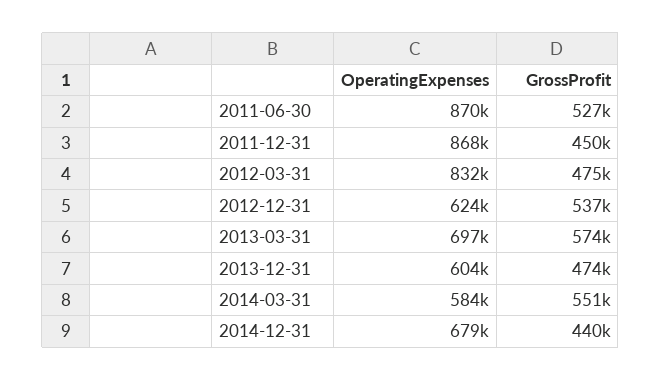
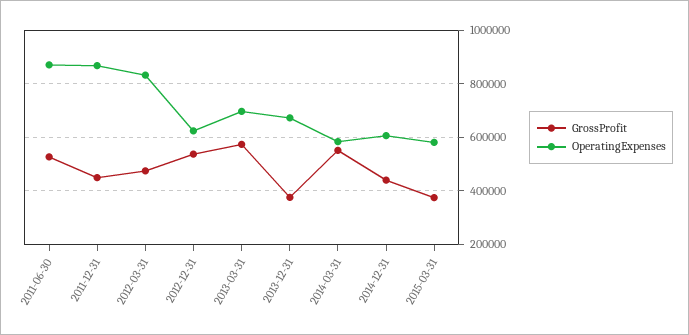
OperatingExpenses, 2013-12-31: 604000 -> 675000
GrossProfit, 2013-12-31: 474000 -> 375000
OperatingExpenses, 2014-12-31: 679000 -> 600000
GrossProfit, 2015-03-31: none -> 375000
OperatingExpenses, 2015-03-31: none -> 575000

